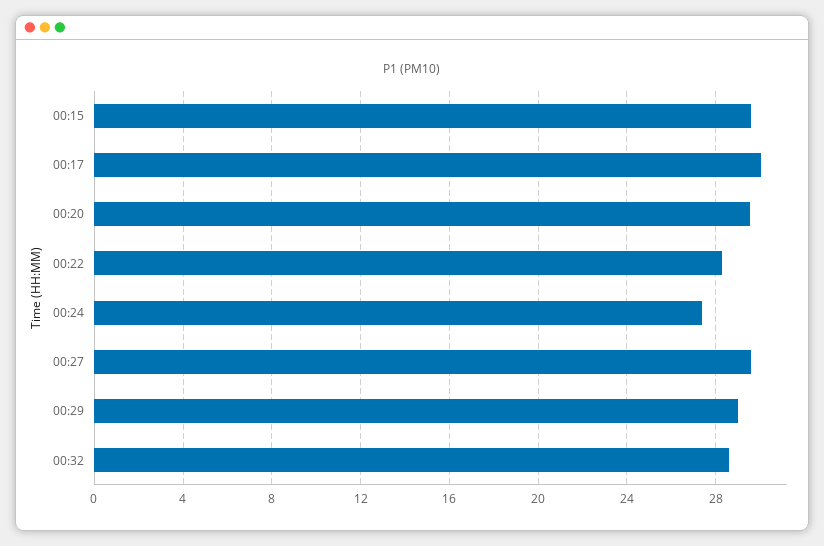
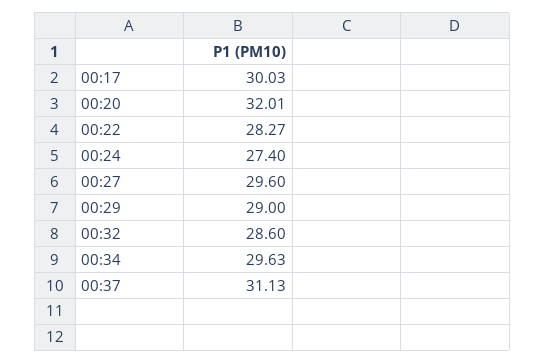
00:15: 29.5 -> none
00:20: 29.5 -> 32.01
00:34: none -> 29.63
00:37: none -> 31.13

